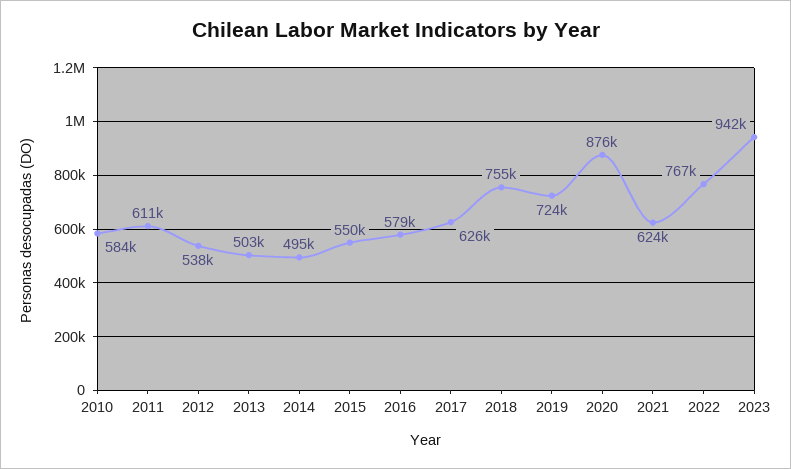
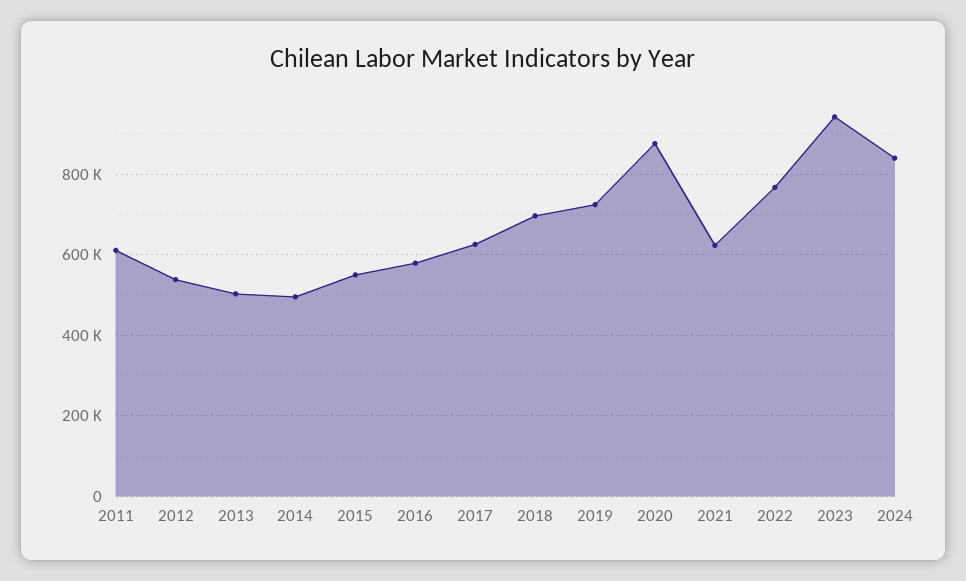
2010: 584000 -> none
2018: 755000 -> 700000
2024: none -> 840000

